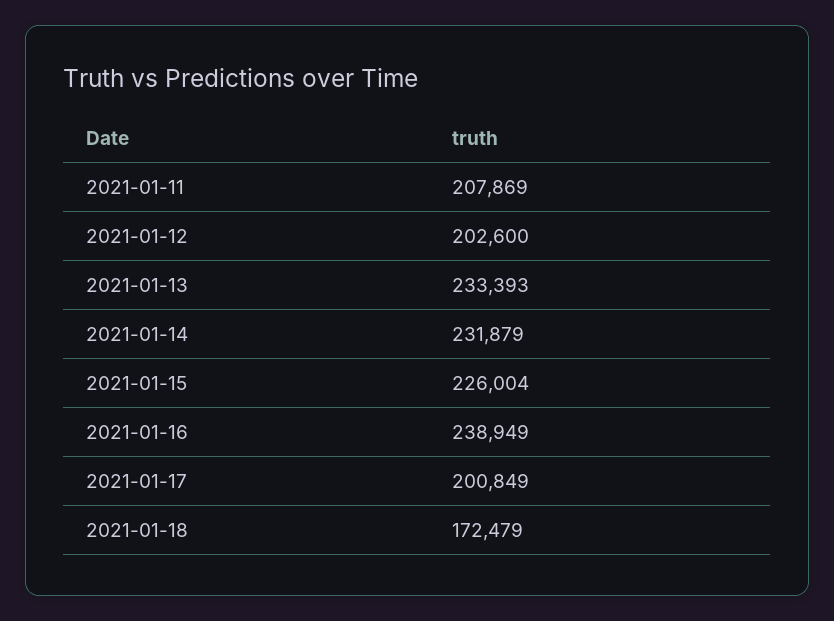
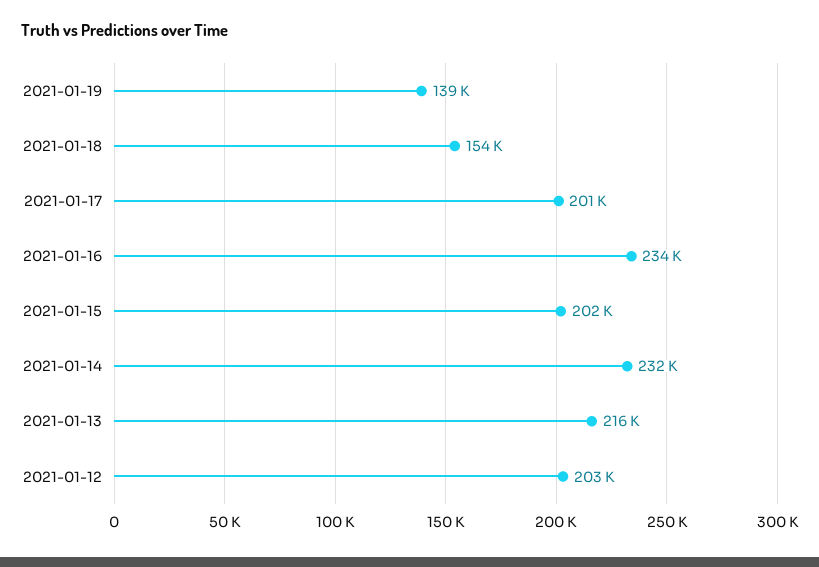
2021-01-11: 207869 -> none
2021-01-13: 233393 -> 216000
2021-01-15: 226004 -> 202000
2021-01-16: 238949 -> 234000
2021-01-18: 172479 -> 154000
2021-01-19: none -> 139000

